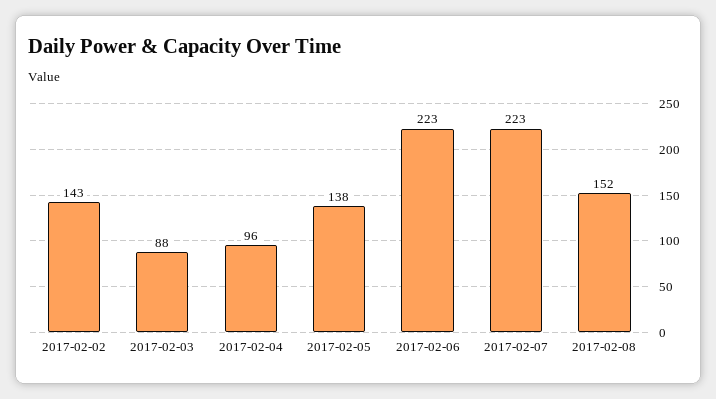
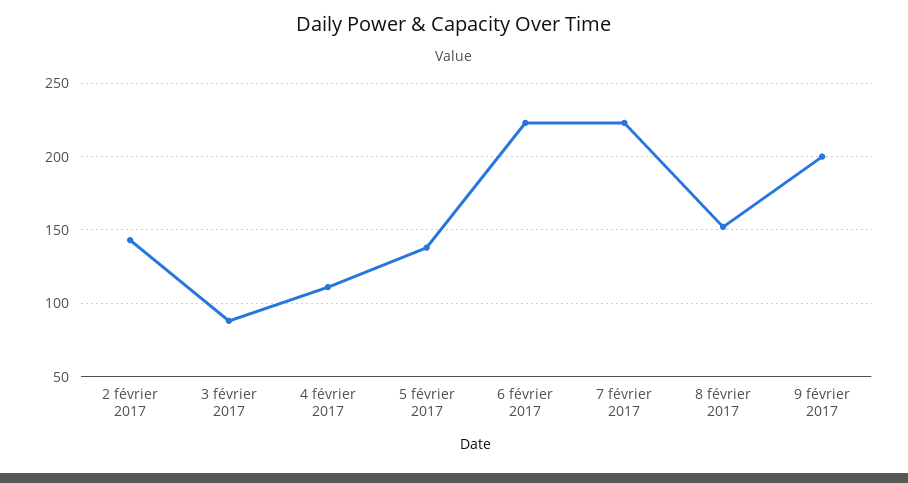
2017-02-04: 96 -> 110
9 février 2017: none -> 200

